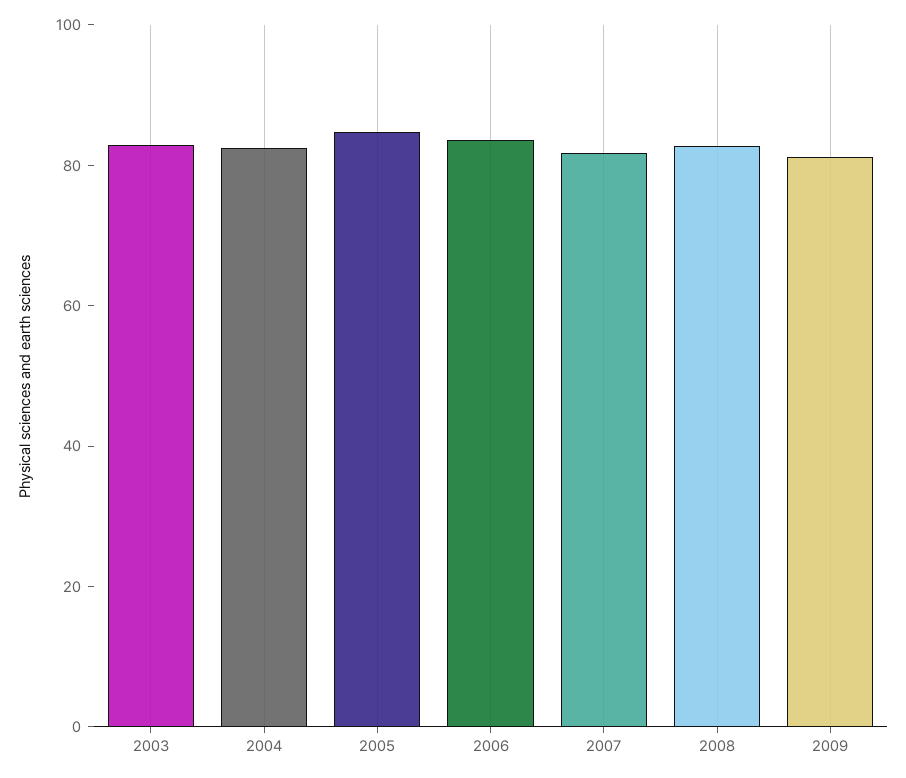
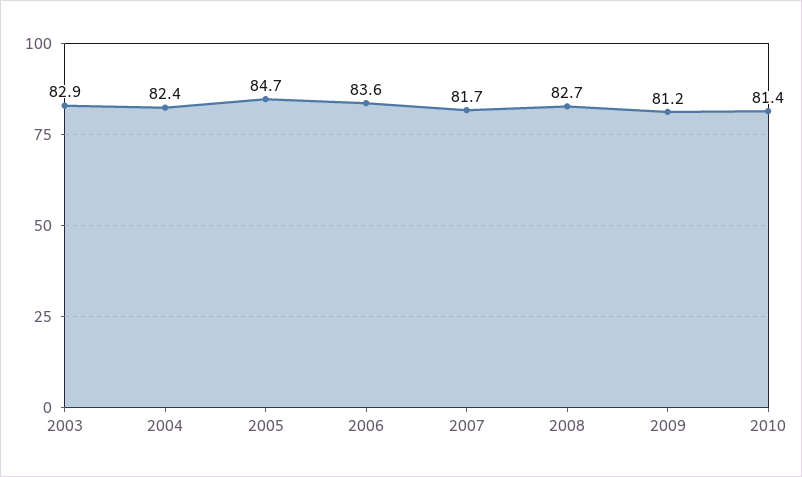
2010: none -> 81.4

